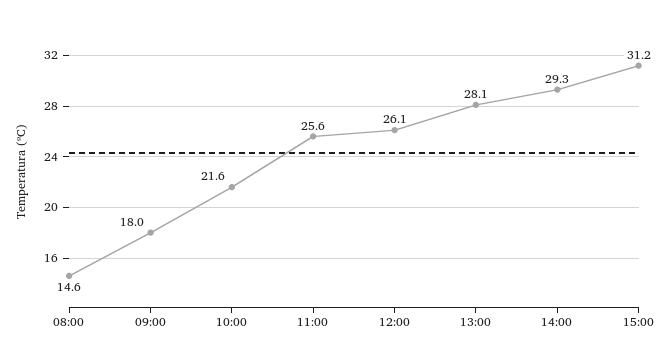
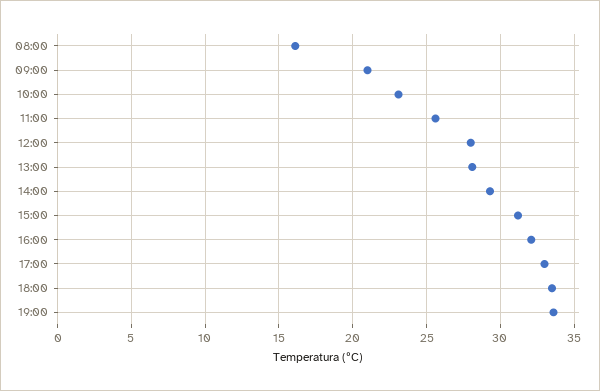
08:00: 14.6 -> 16
09:00: 18 -> 21
10:00: 21.6 -> 23
12:00: 26.1 -> 28
16:00: none -> 32
17:00: none -> 33
18:00: none -> 33.5
19:00: none -> 33.5

